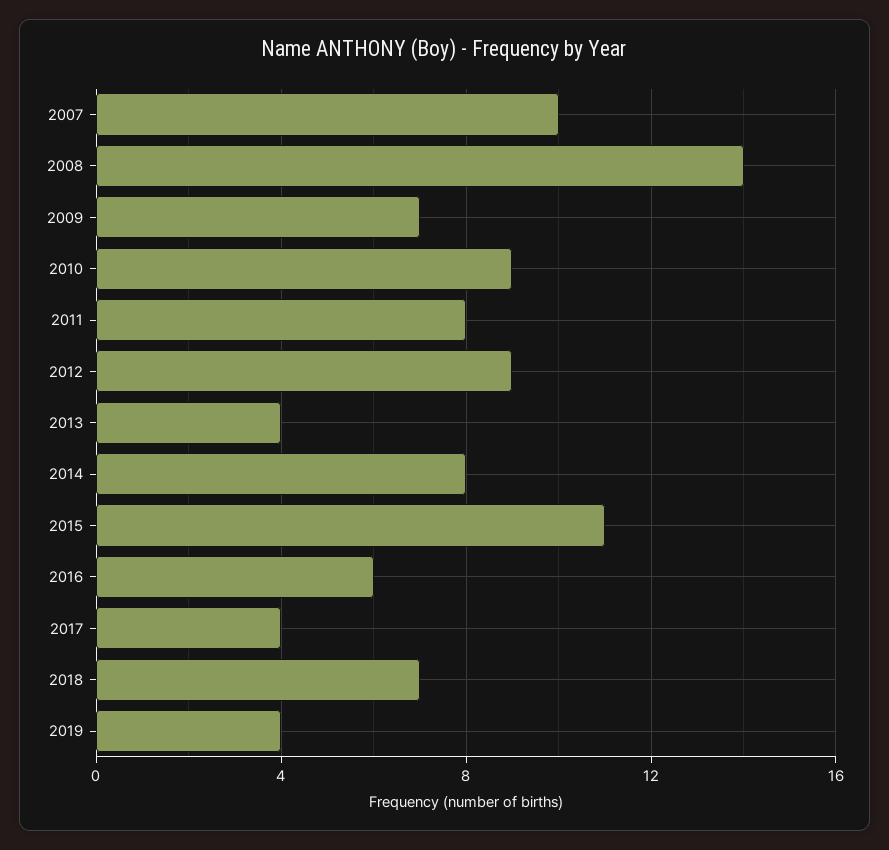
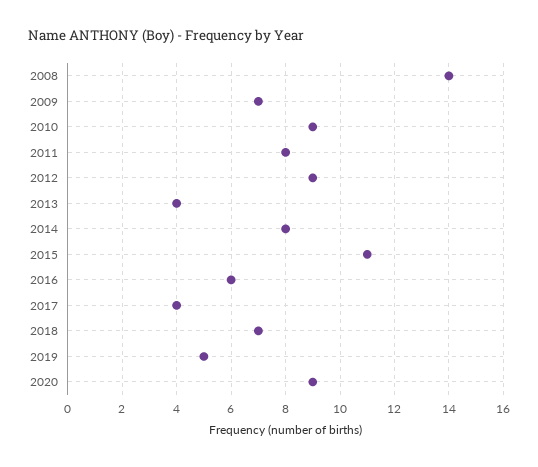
2007: 10 -> none
2019: 4 -> 5
2020: none -> 9

